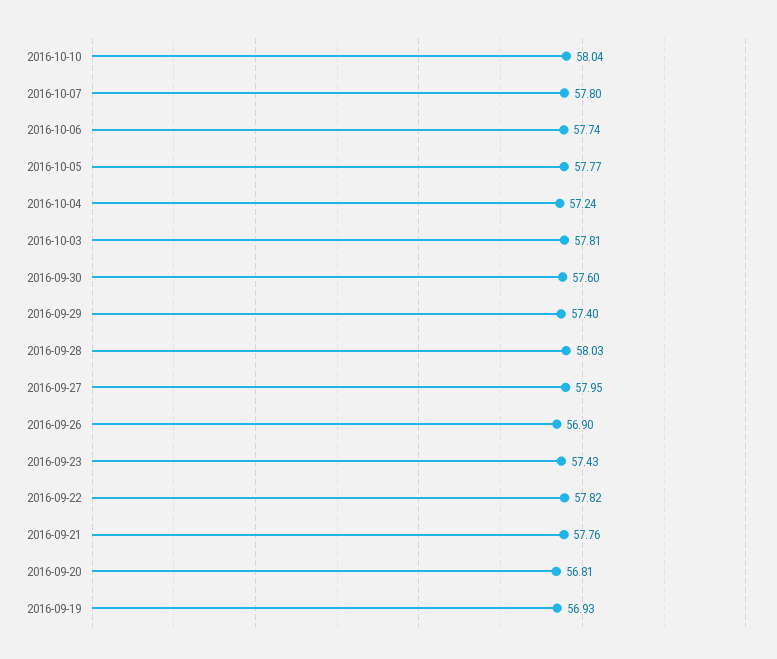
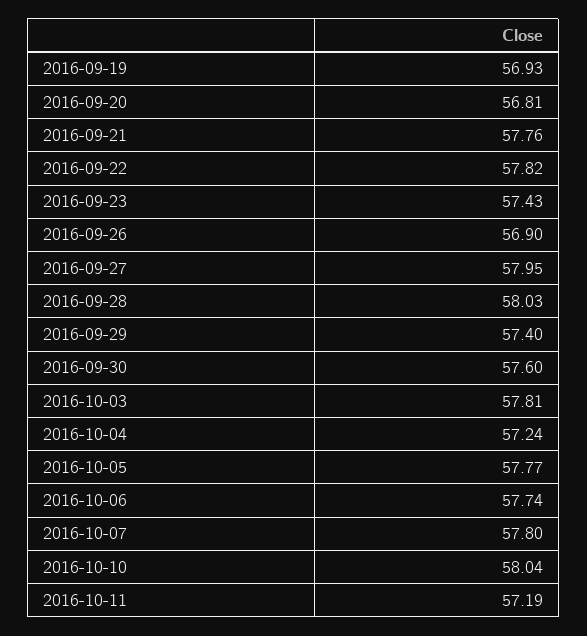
2016-10-11: none -> 57.19

